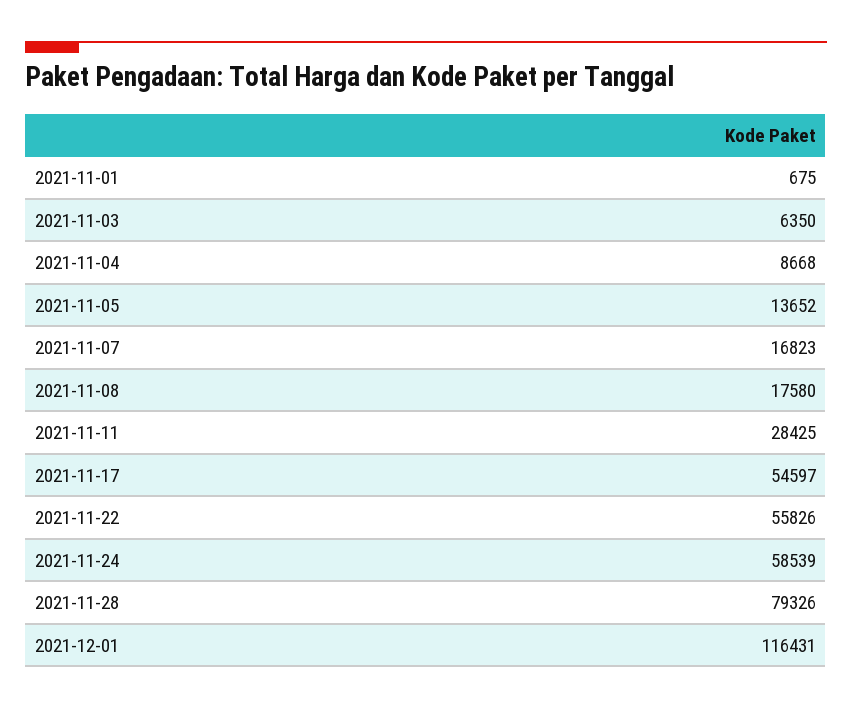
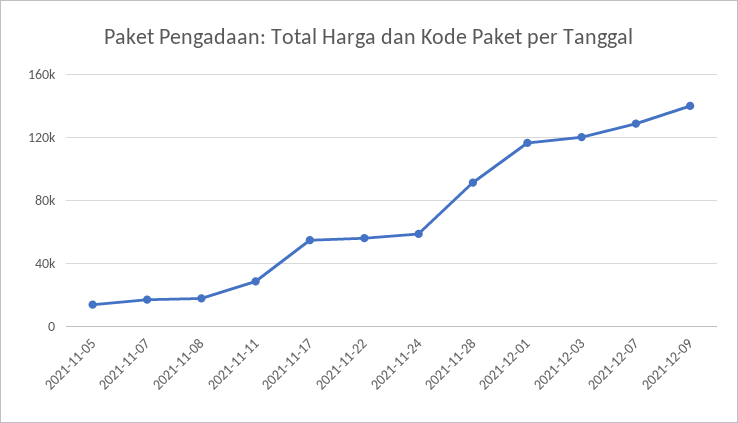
2021-11-01: 675 -> none
2021-11-03: 6350 -> none
2021-11-04: 8668 -> none
2021-11-28: 79326 -> 90000
2021-12-03: none -> 120000
2021-12-07: none -> 130000
2021-12-09: none -> 140000

